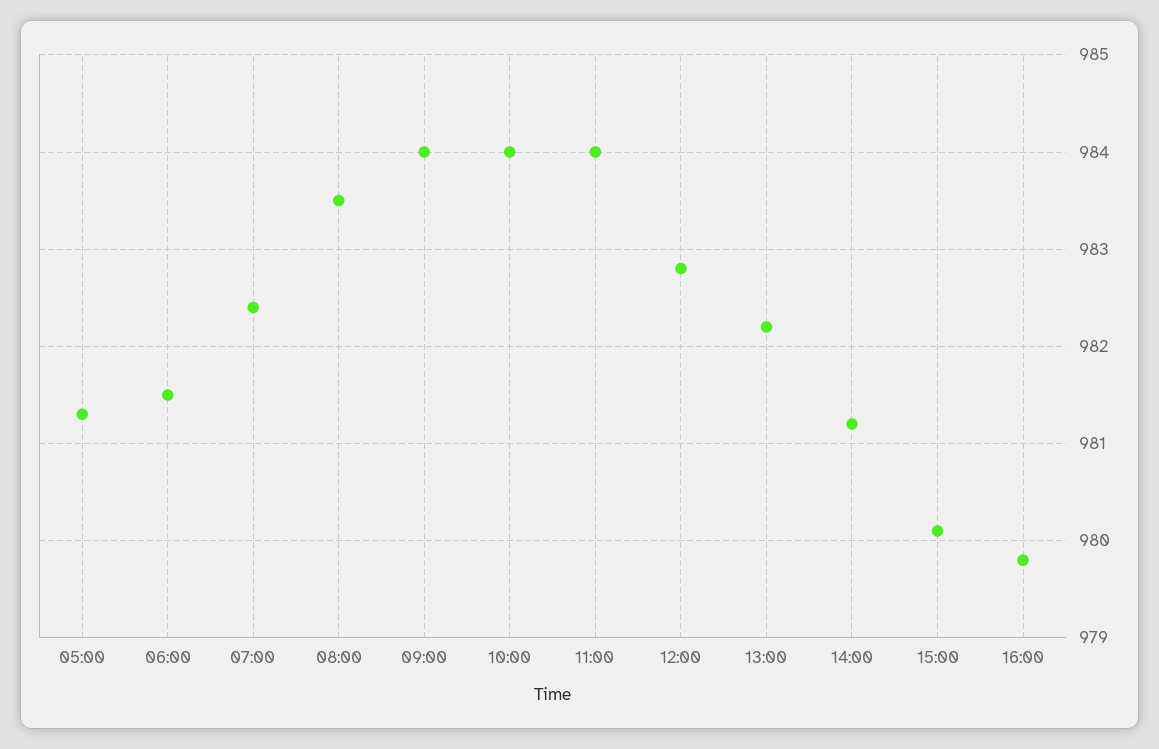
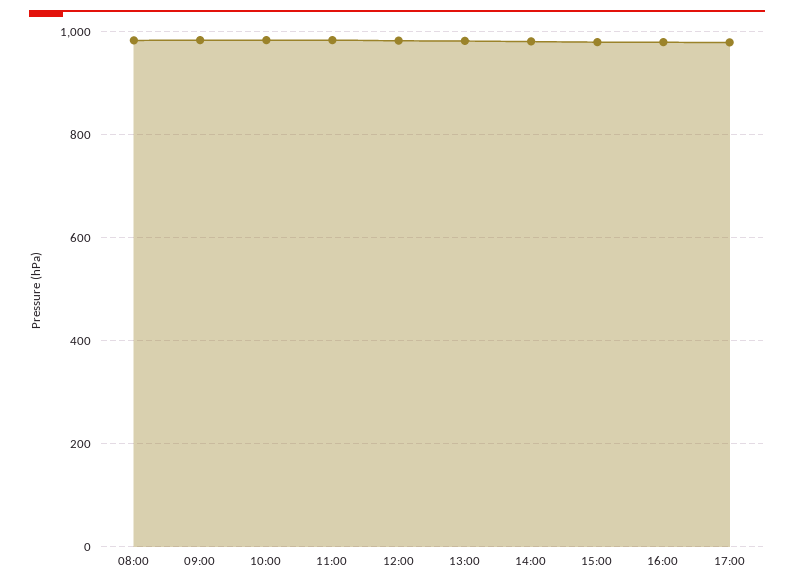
05:00: 981.3 -> none
06:00: 981.5 -> none
07:00: 982.4 -> none
17:00: none -> 980

